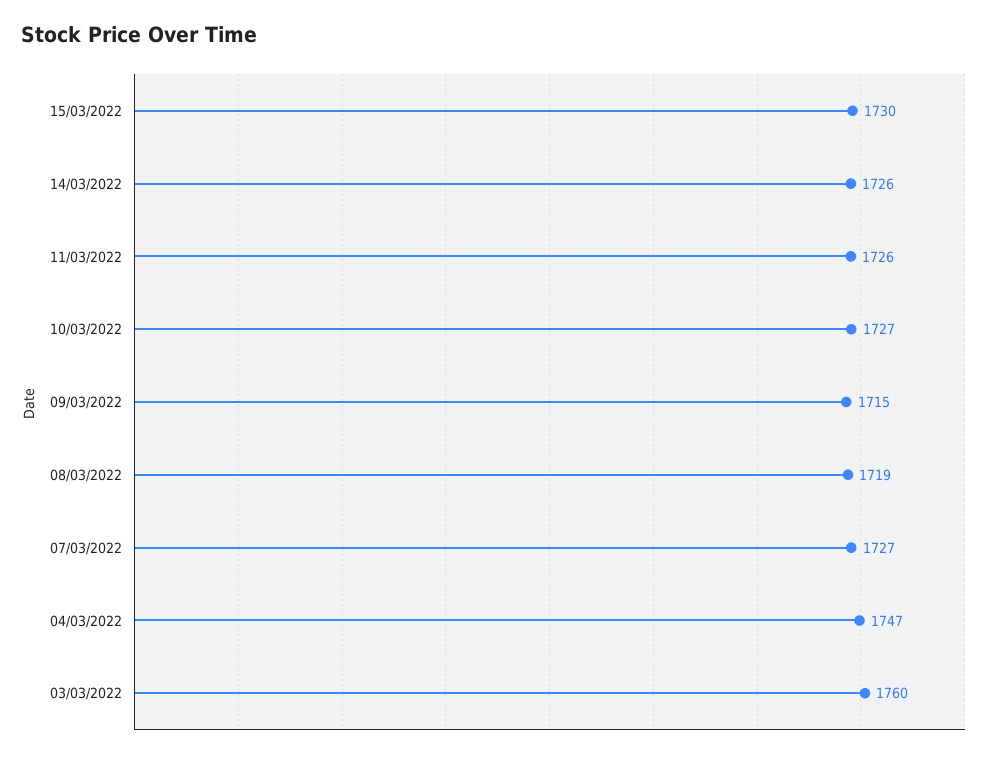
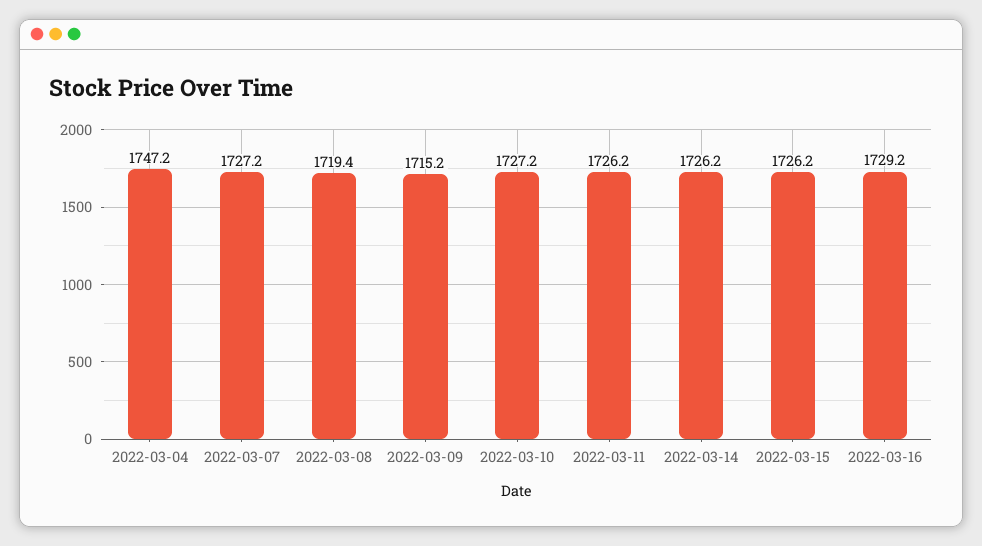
15/03/2022: 1730 -> 1726.2
03/03/2022: 1760 -> none
2022-03-16: none -> 1729.2

